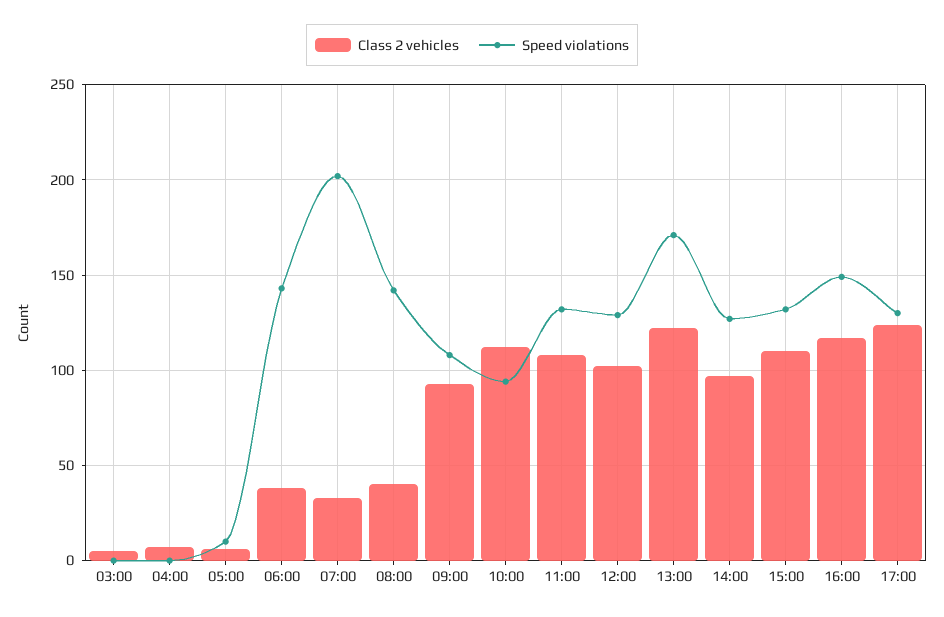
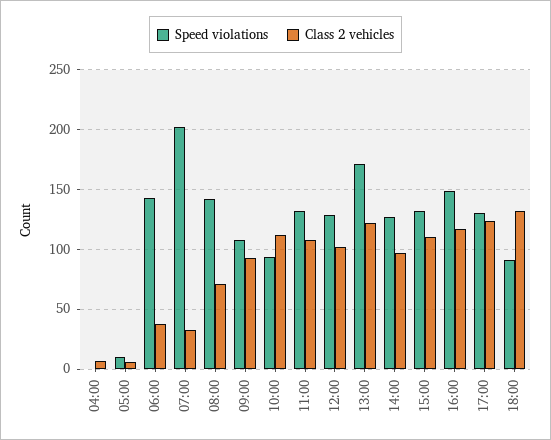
Class 2 vehicles, 03:00: 5 -> none
Speed violations, 03:00: 0 -> none
Class 2 vehicles, 08:00: 40 -> 70
Speed violations, 18:00: none -> 90
Class 2 vehicles, 18:00: none -> 130

